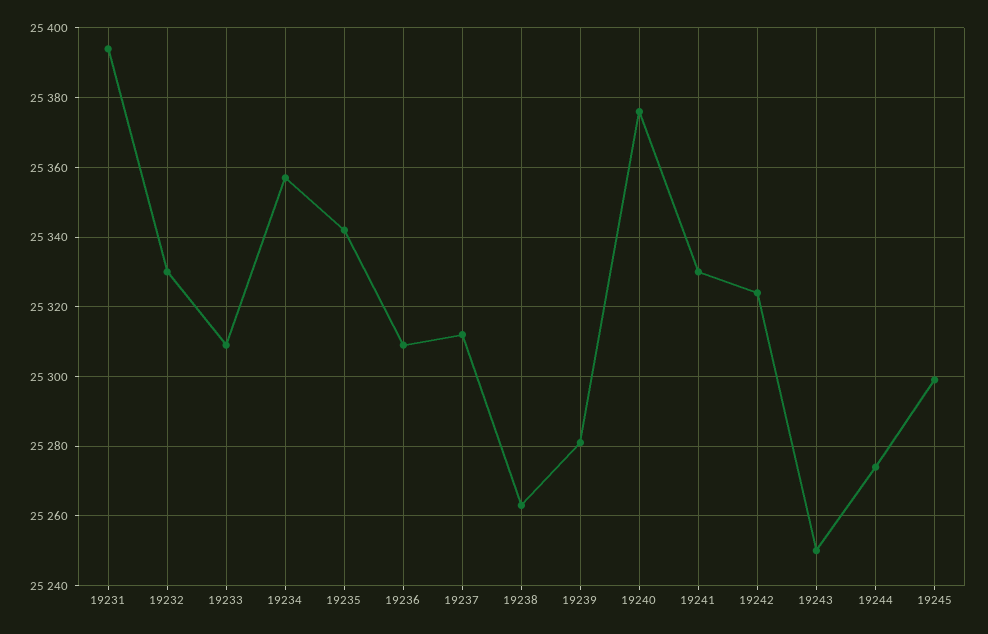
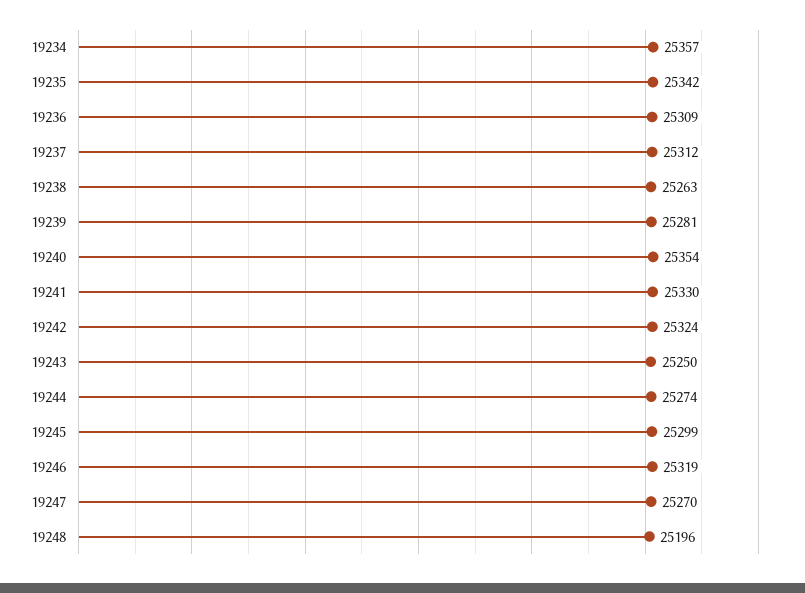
19231: 25395 -> none
19232: 25330 -> none
19233: 25310 -> none
19240: 25375 -> 25354
19246: none -> 25319
19247: none -> 25270
19248: none -> 25196

